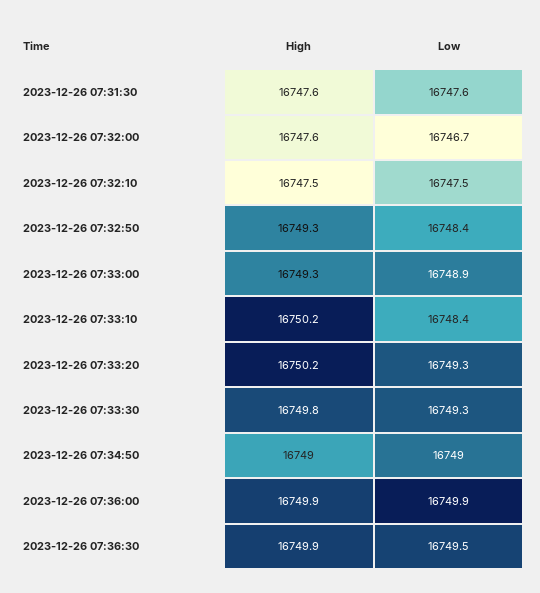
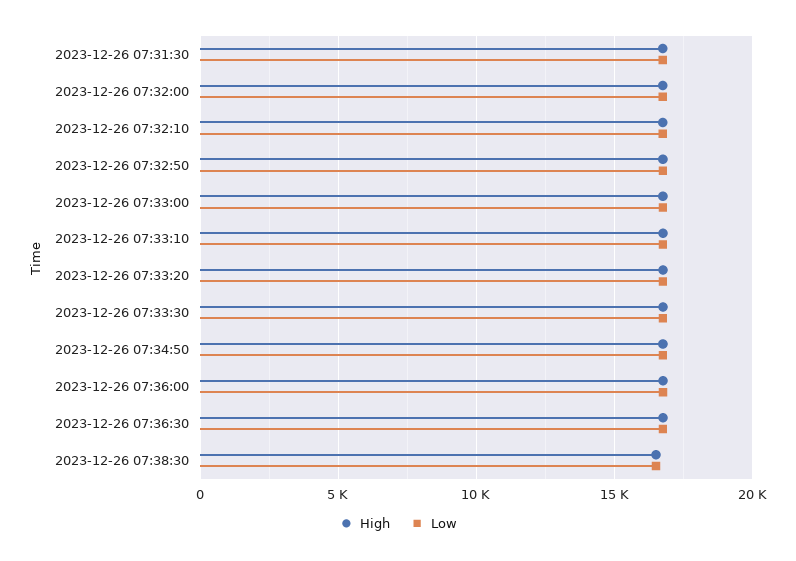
High, 2023-12-26 07:38:30: none -> 16500
Low, 2023-12-26 07:38:30: none -> 16500

